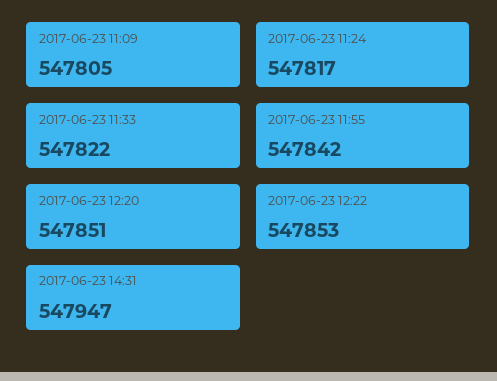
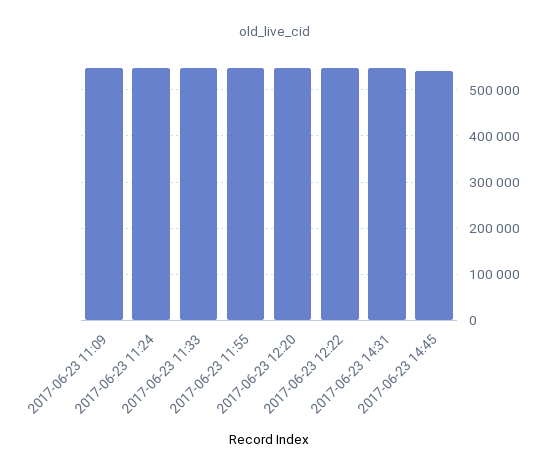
2017-06-23 14:45: none -> 540000

